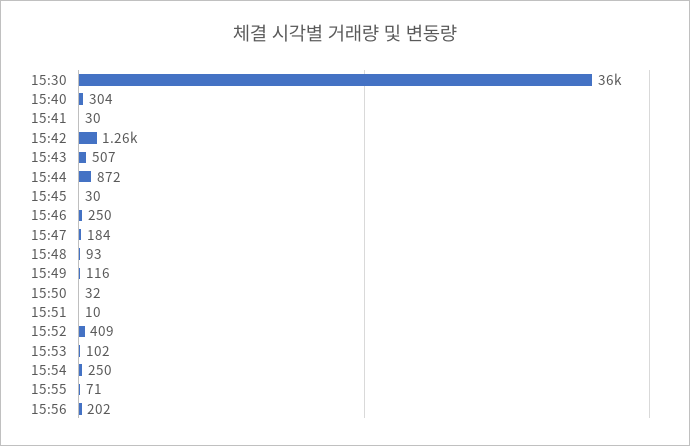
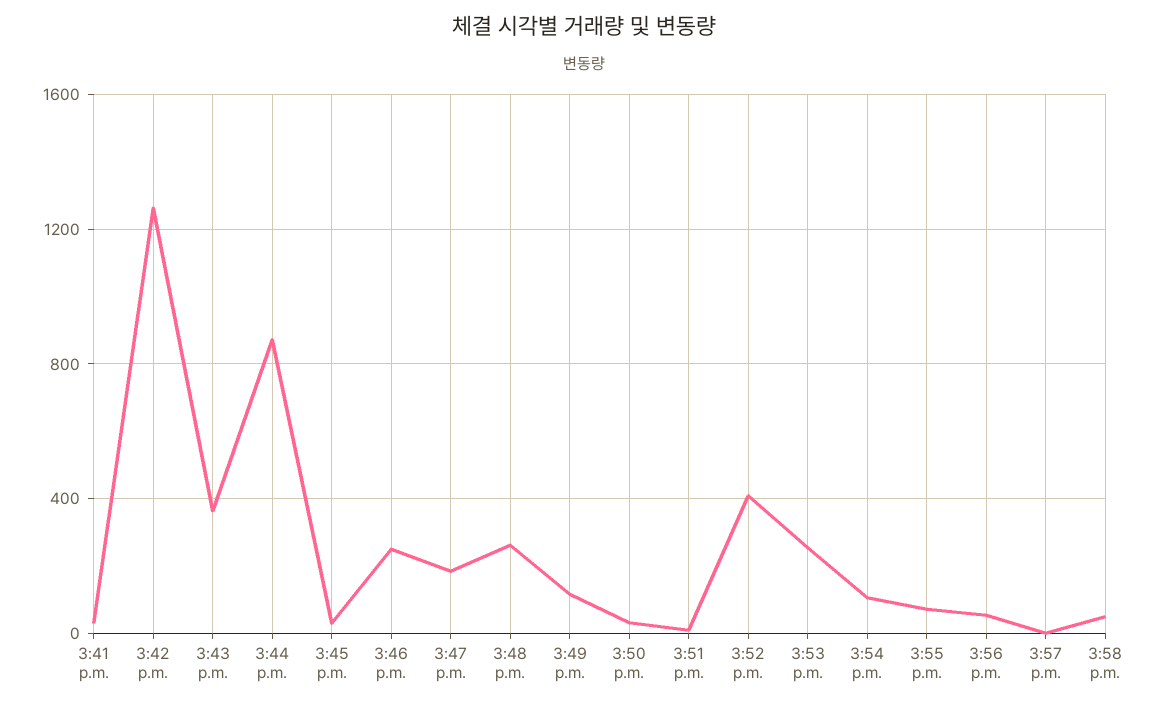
15:30: 36000 -> none
15:40: 304 -> none
15:43: 507 -> 350
15:48: 93 -> 250
15:53: 102 -> 250
15:54: 250 -> 100
15:56: 202 -> 50
3:57 p.m.: none -> 0
3:58 p.m.: none -> 50

